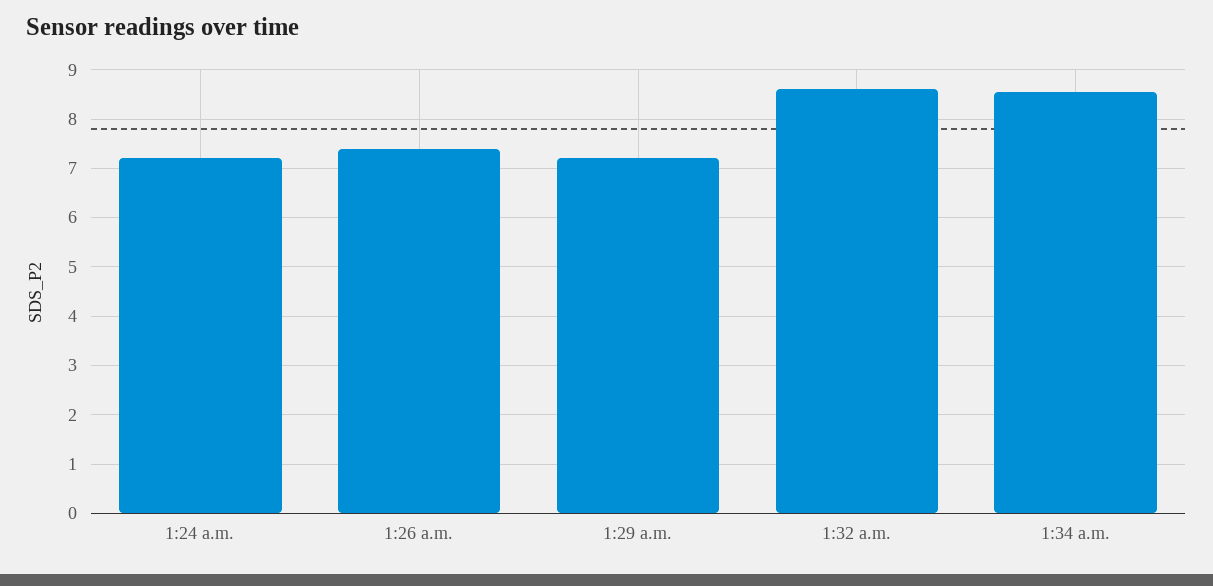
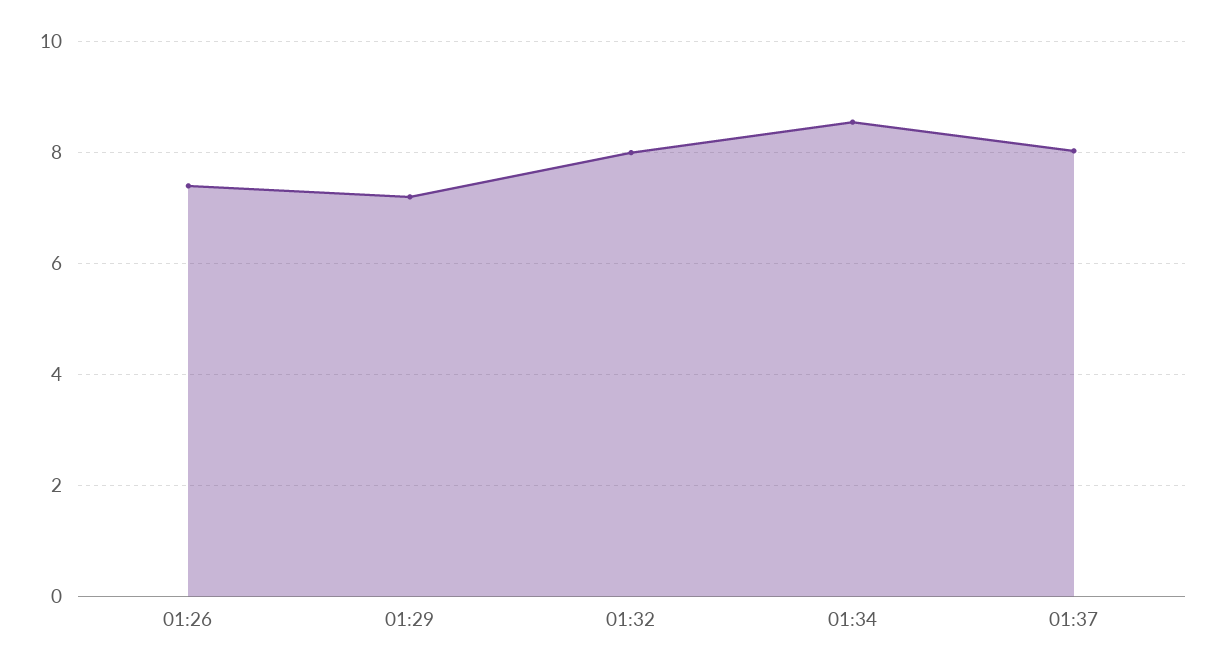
1:24 a.m.: 7.2 -> none
1:32 a.m.: 8.6 -> 8
01:37: none -> 8

